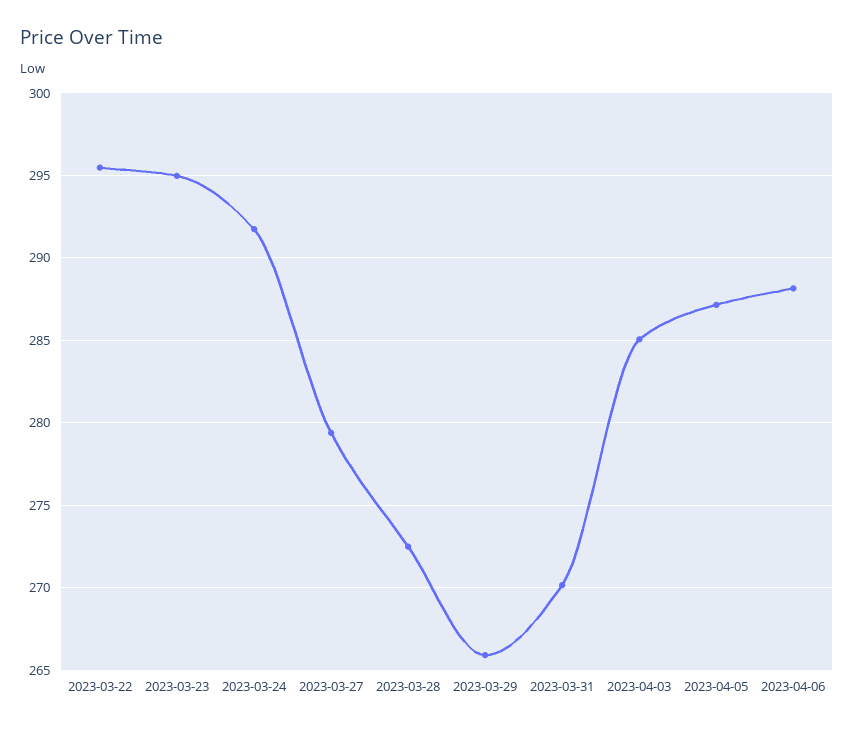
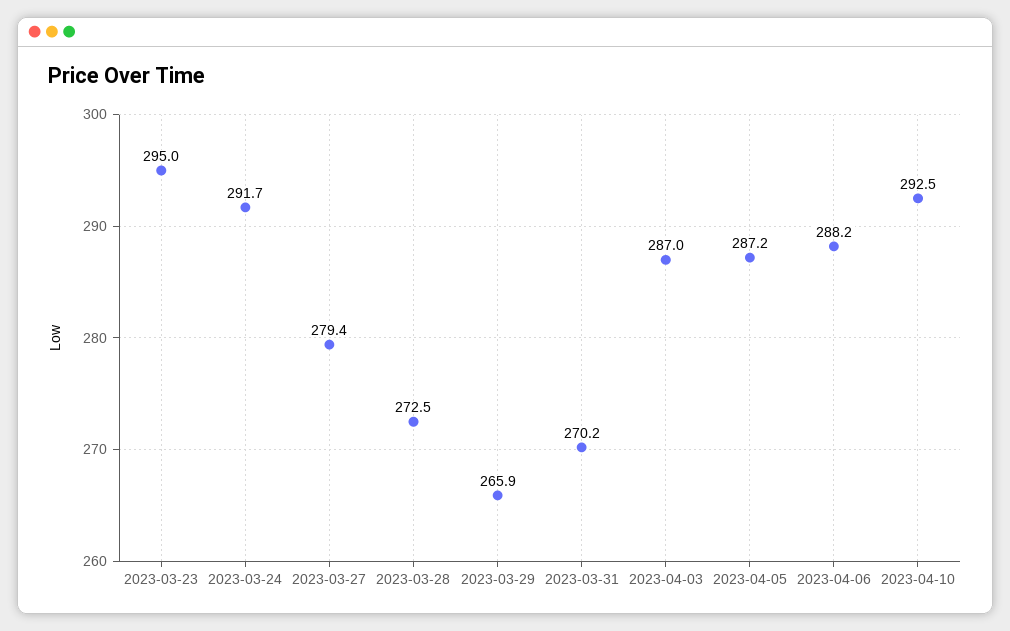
2023-03-22: 295.5 -> none
2023-04-03: 285 -> 287
2023-04-10: none -> 292.5

